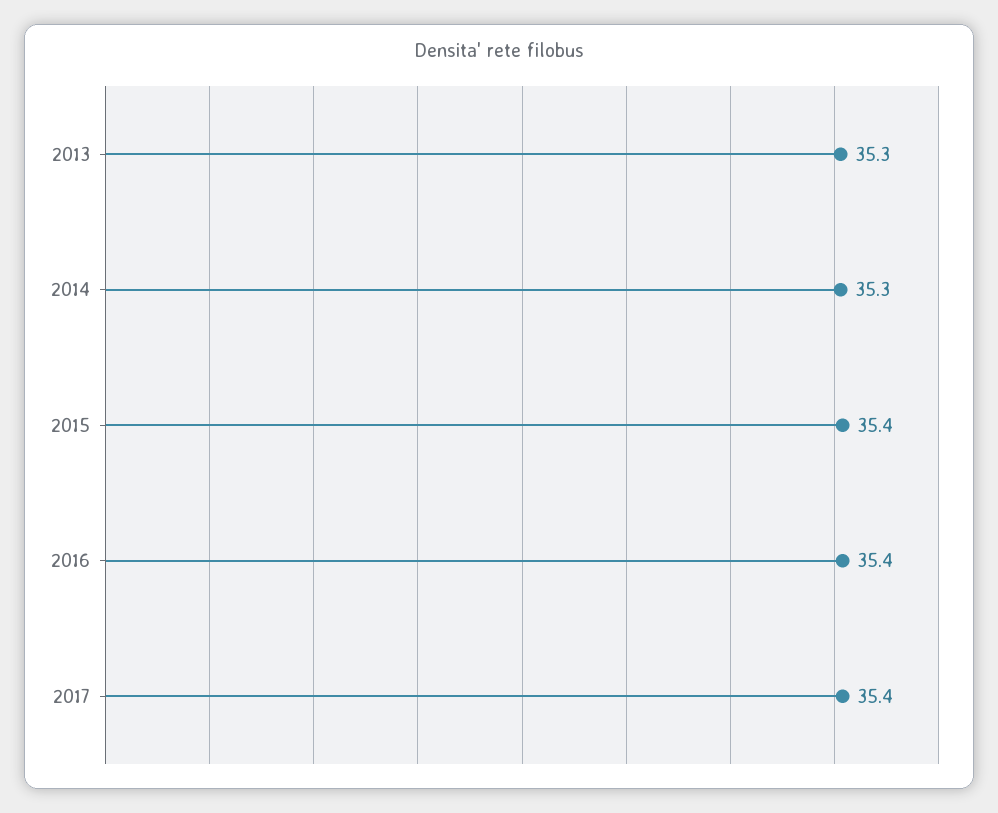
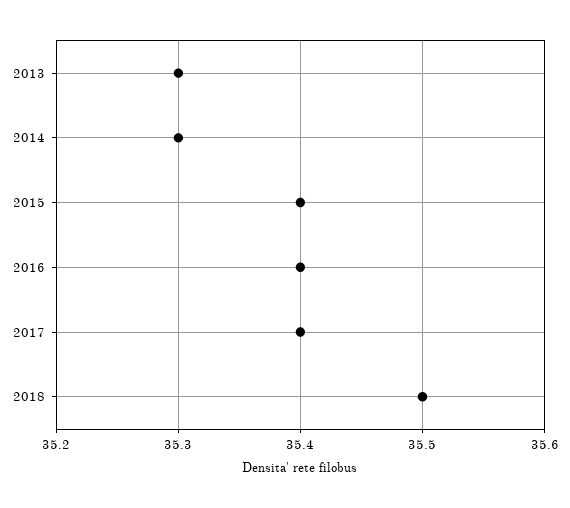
2018: none -> 35.5

